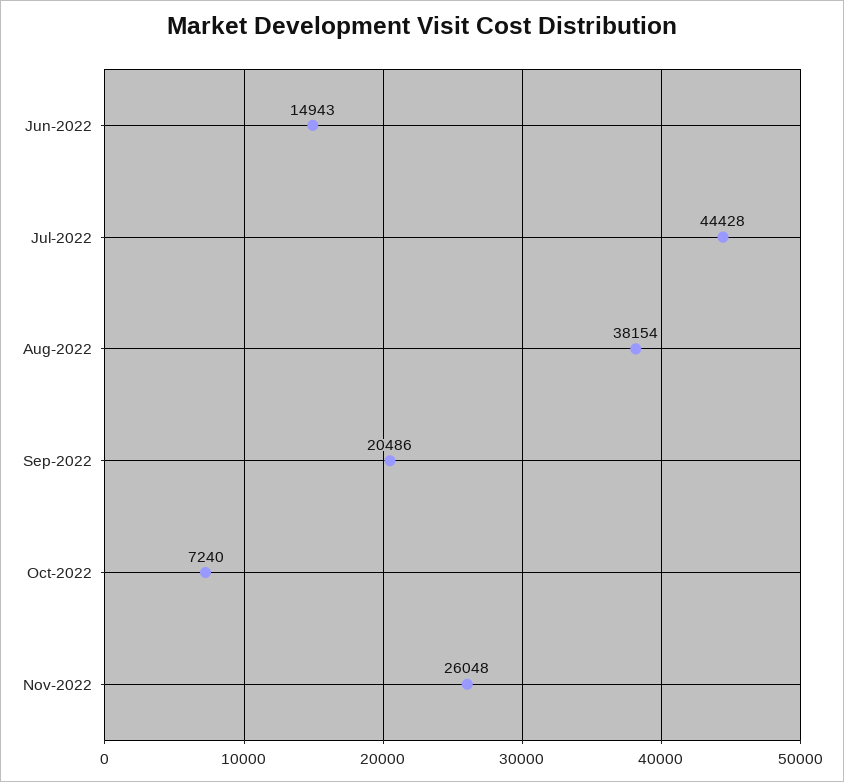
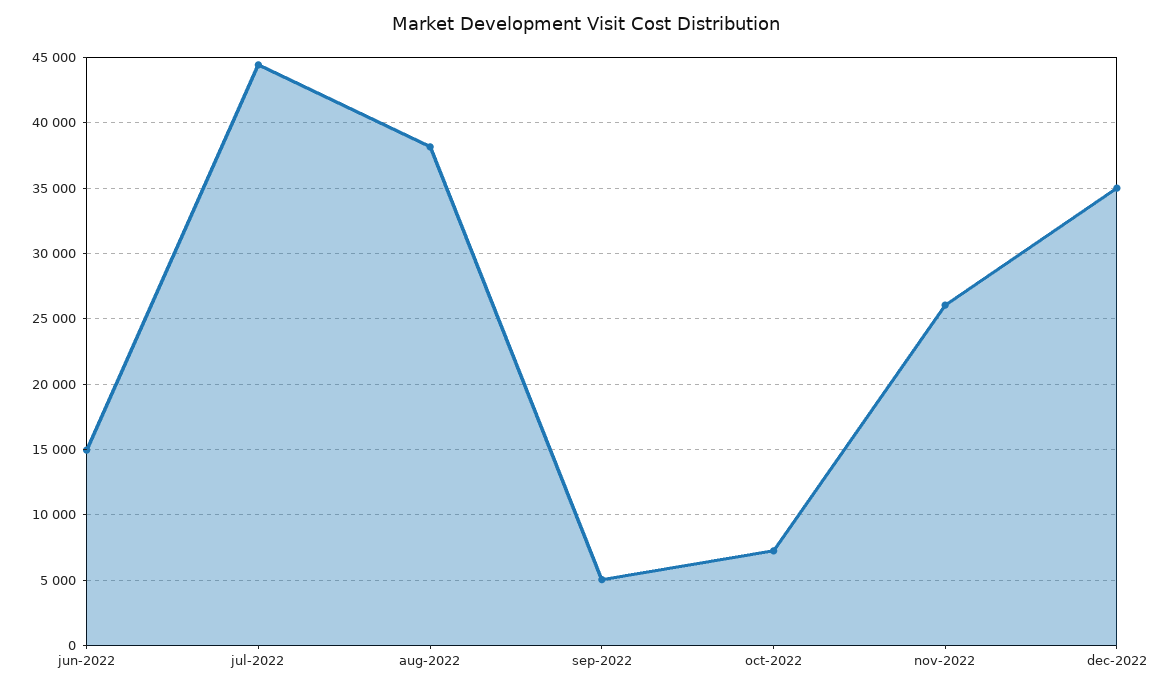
Sep-2022: 20486 -> 5000
dec-2022: none -> 35000

